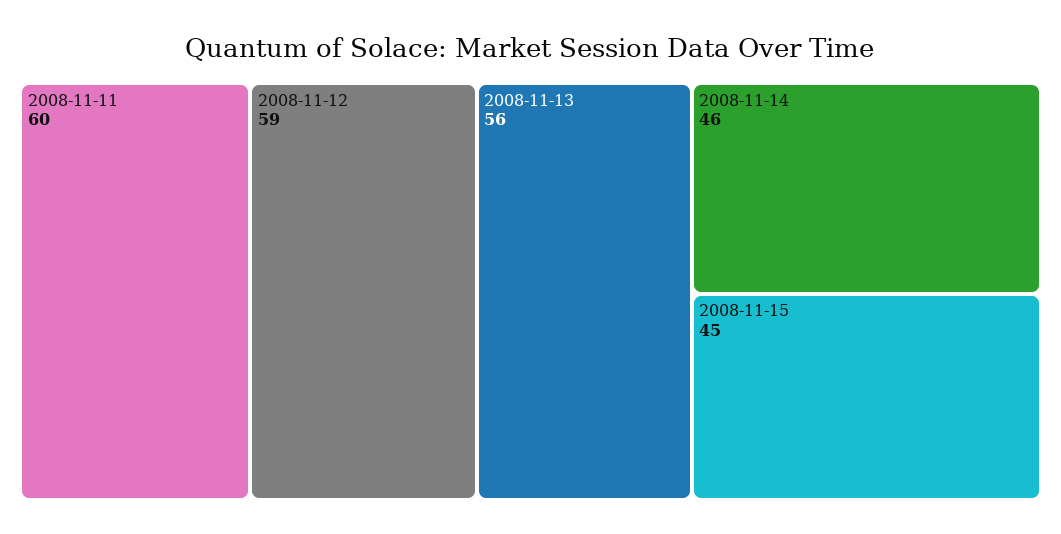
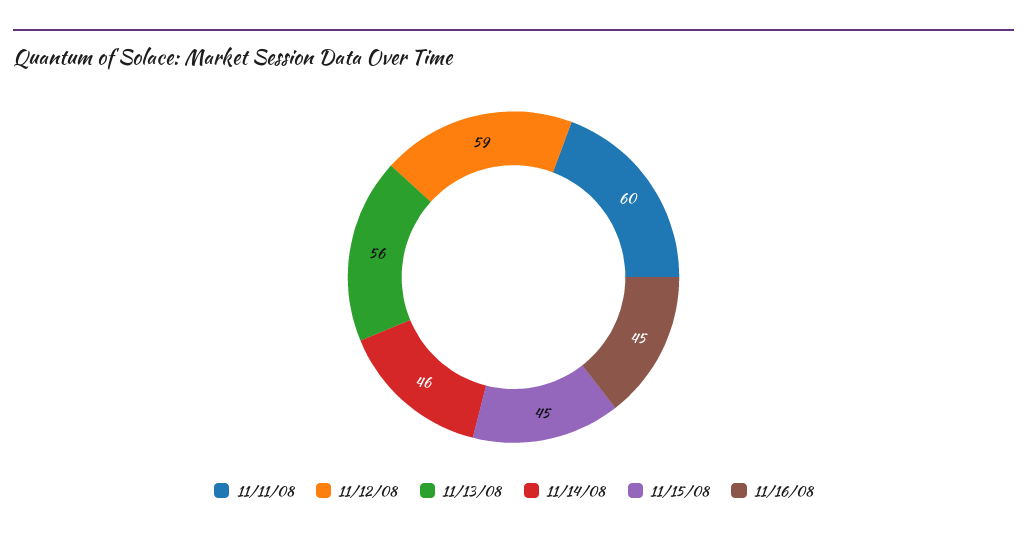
11/16/08: none -> 45

